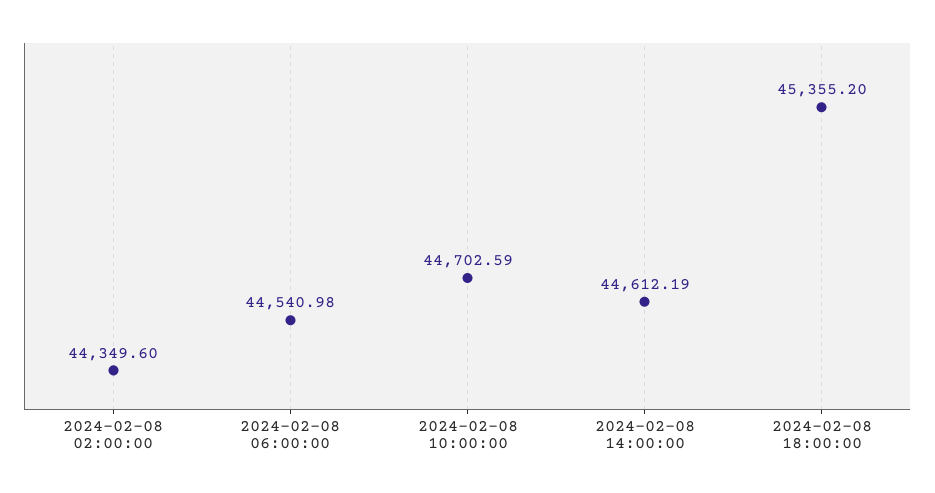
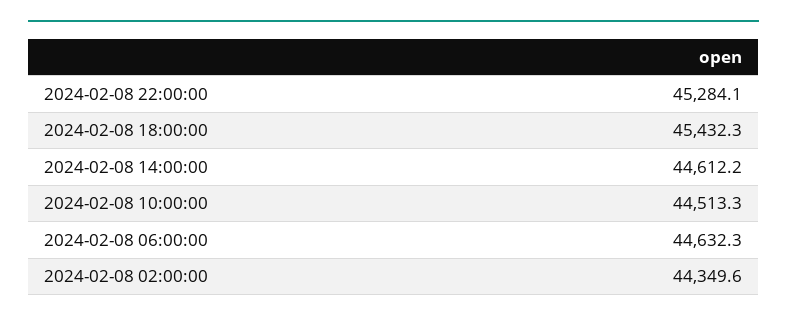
2024-02-08 06:00:00: 44540.98 -> 44632.3
2024-02-08 10:00:00: 44702.59 -> 44513.3
2024-02-08 18:00:00: 45355.2 -> 45432.3
2024-02-08 22:00:00: none -> 45284.1

